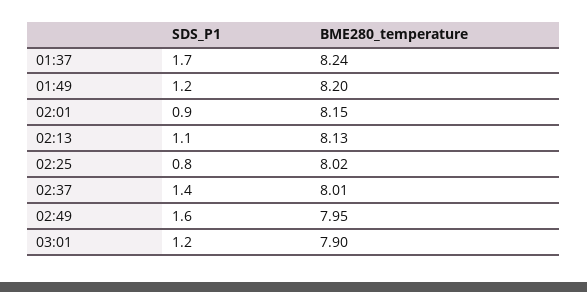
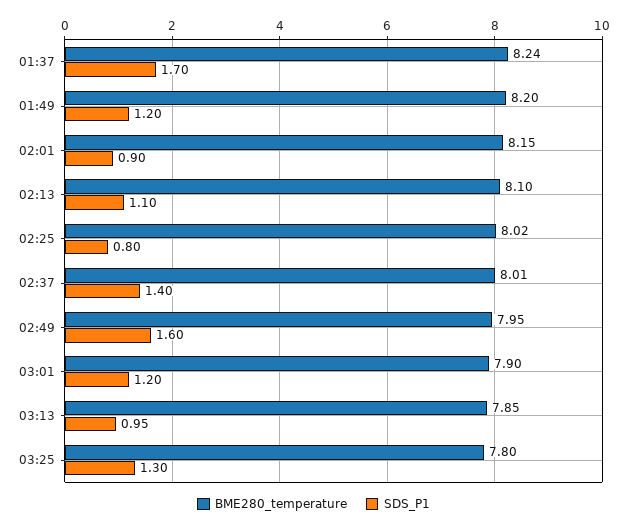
BME280_temperature, 02:13: 8.13 -> 8.1
BME280_temperature, 03:13: none -> 7.85
SDS_P1, 03:13: none -> 0.95
BME280_temperature, 03:25: none -> 7.8
SDS_P1, 03:25: none -> 1.3

